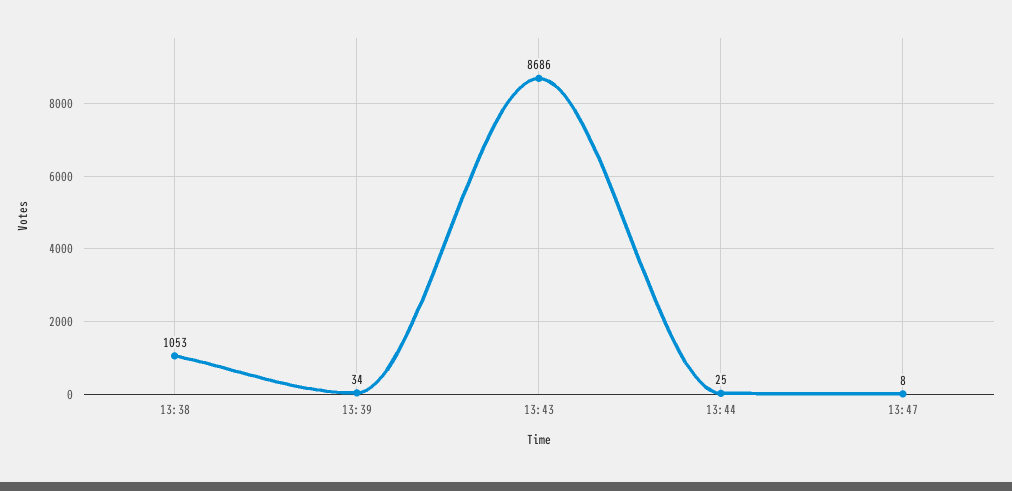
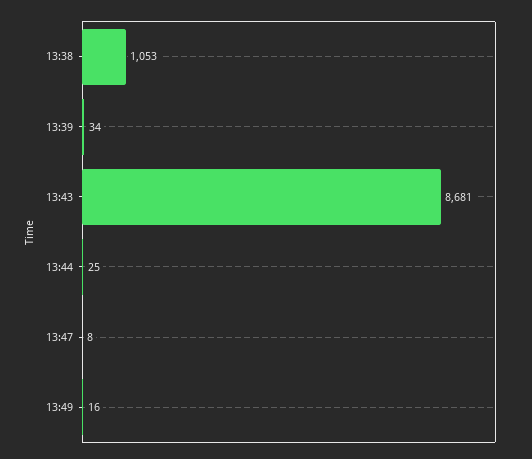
13:43: 8686 -> 8681
13:49: none -> 16

